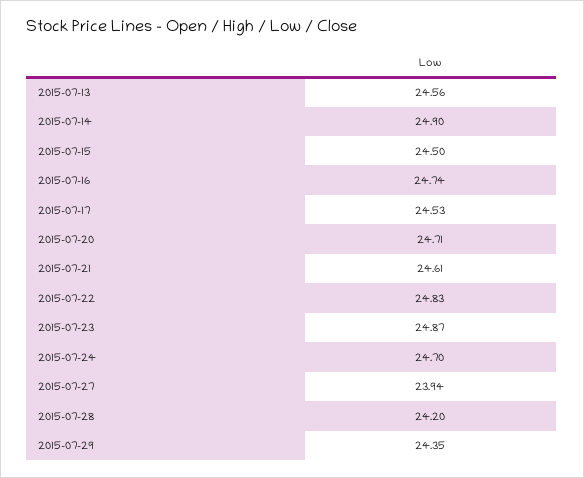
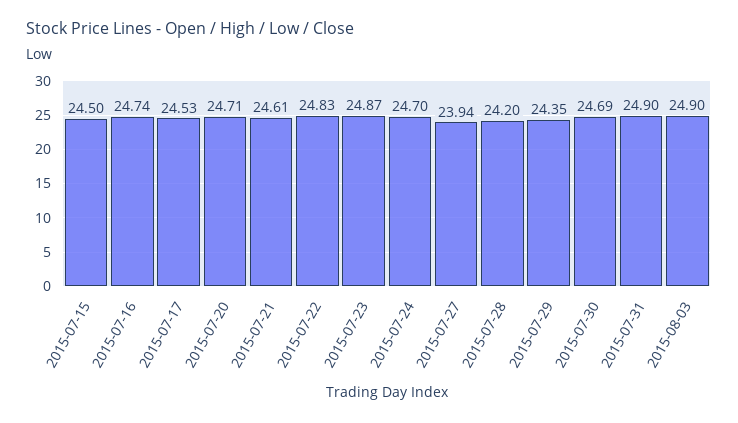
2015-07-13: 24.56 -> none
2015-07-14: 24.9 -> none
2015-07-30: none -> 24.69
2015-07-31: none -> 24.9
2015-08-03: none -> 24.9

